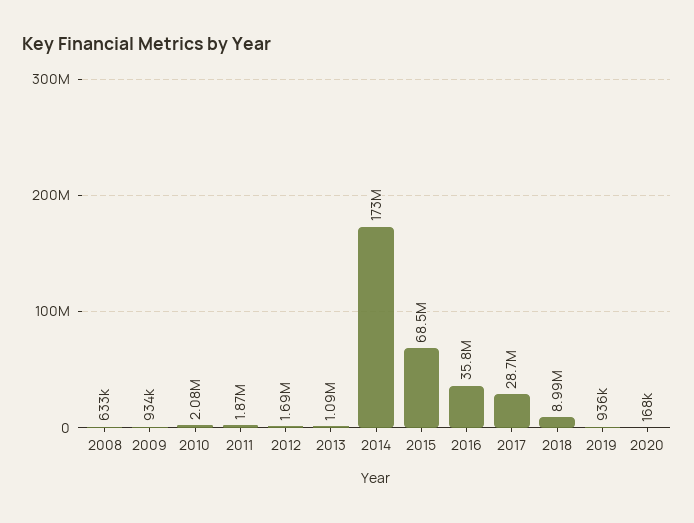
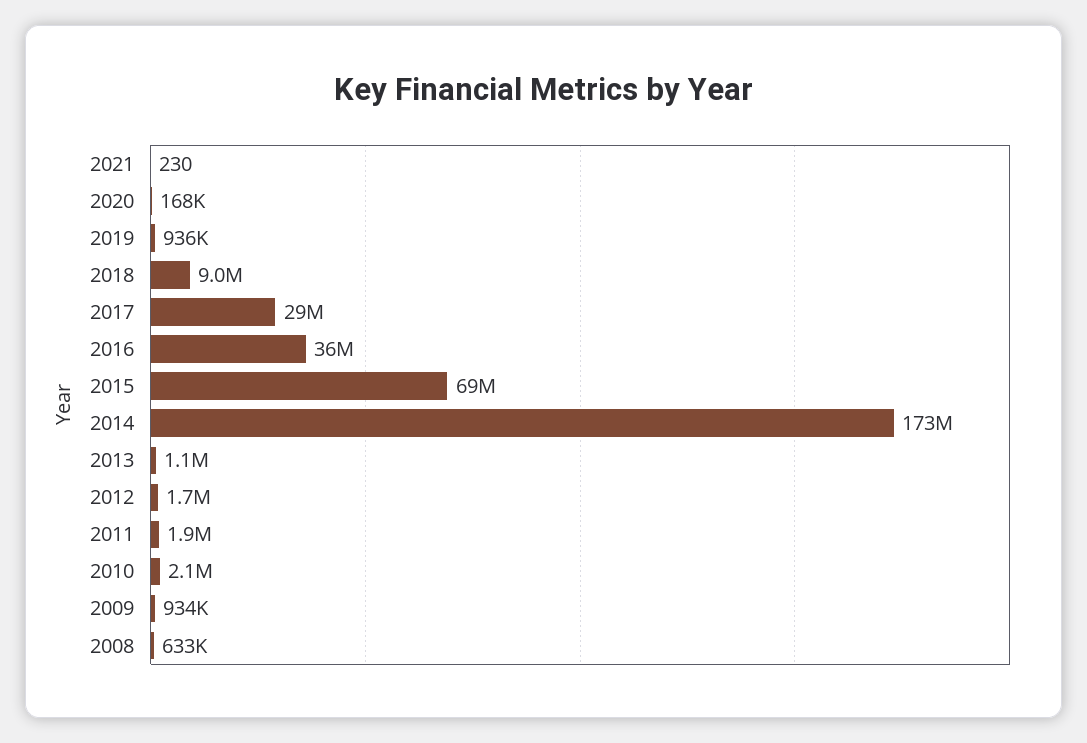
2021: none -> 230

